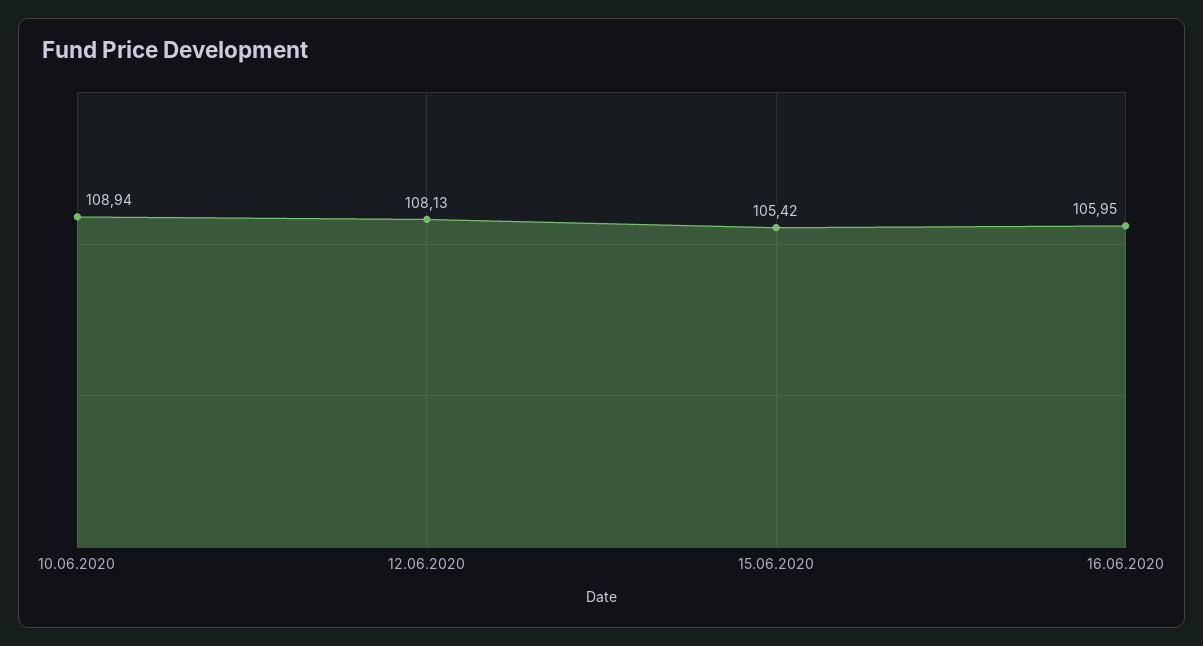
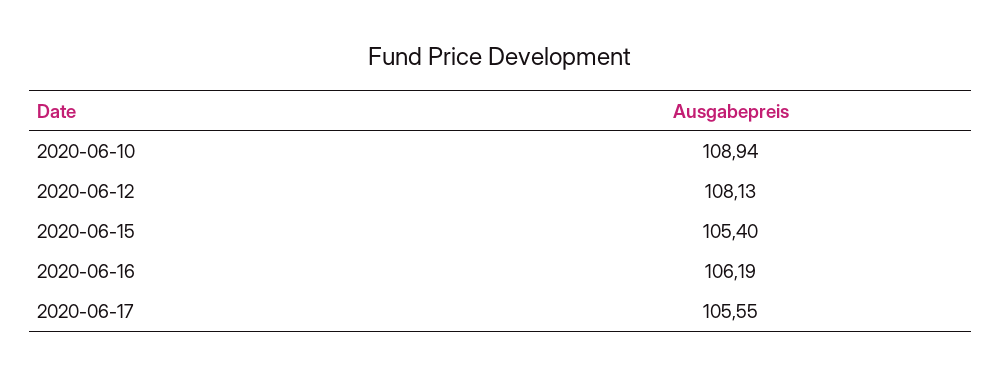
15.06.2020: 105.42 -> 105.4
16.06.2020: 105.95 -> 106.19
2020-06-17: none -> 105.55

